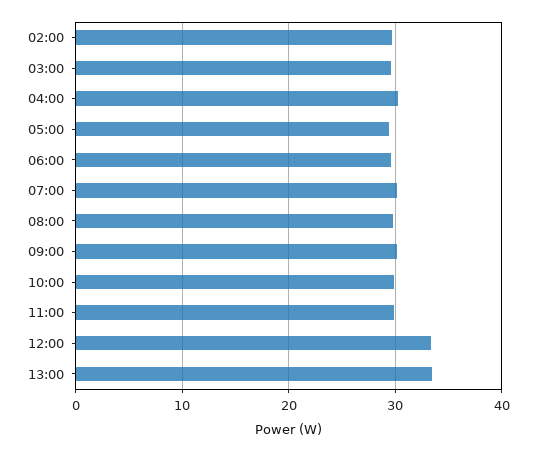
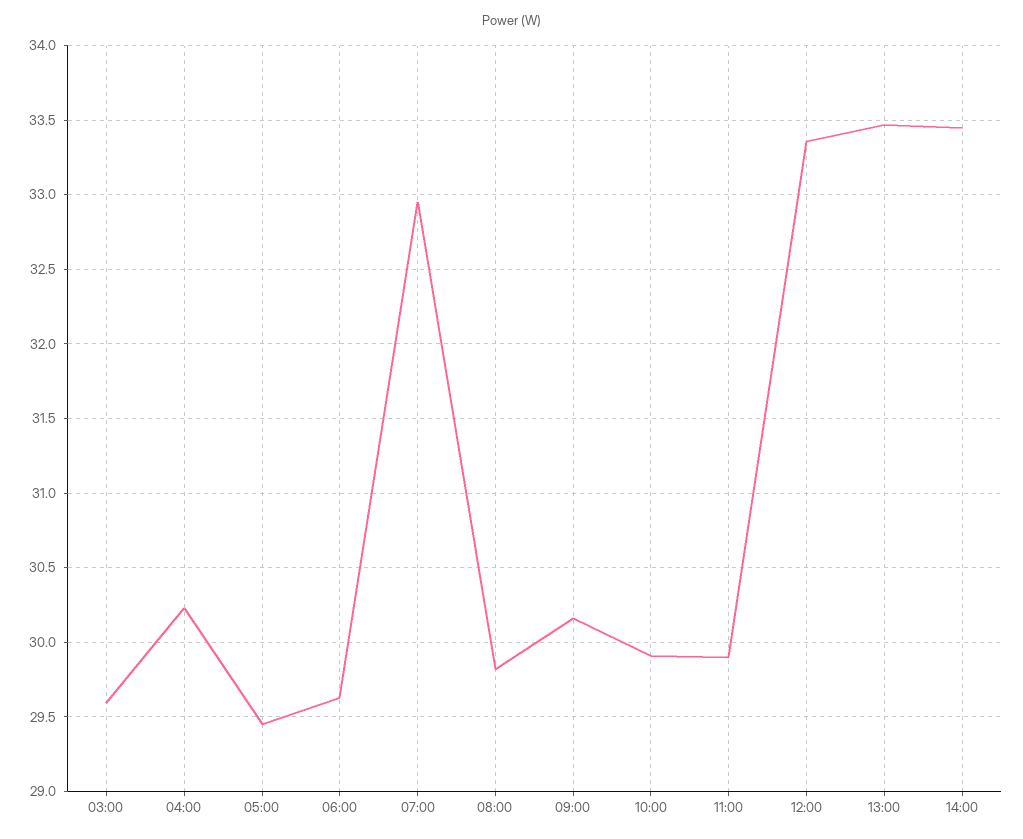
02:00: 30 -> none
07:00: 30 -> 32.95
14:00: none -> 33.45

